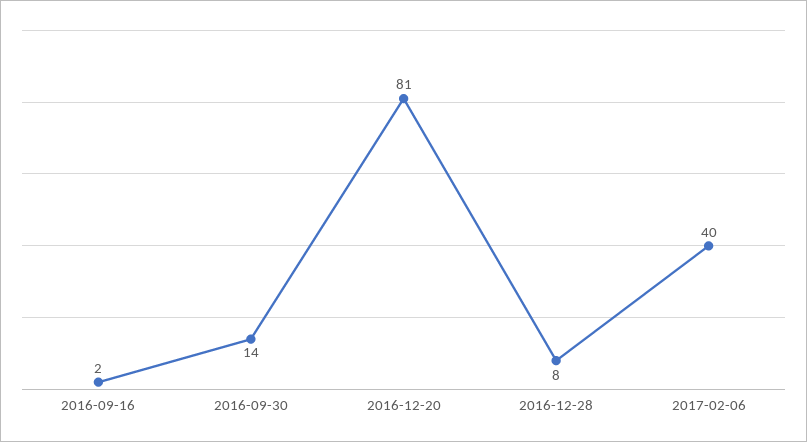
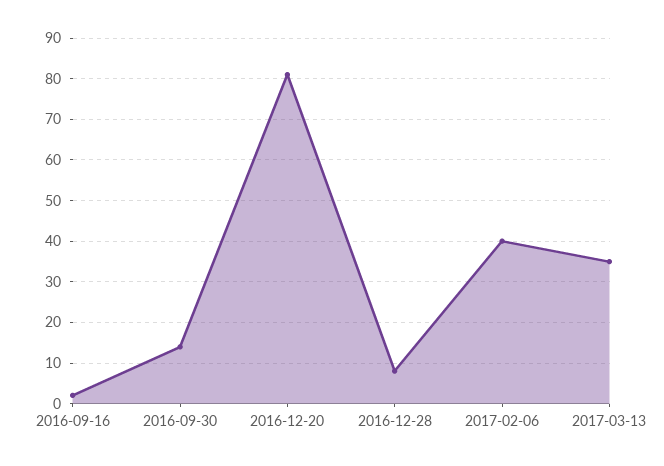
2017-03-13: none -> 35

